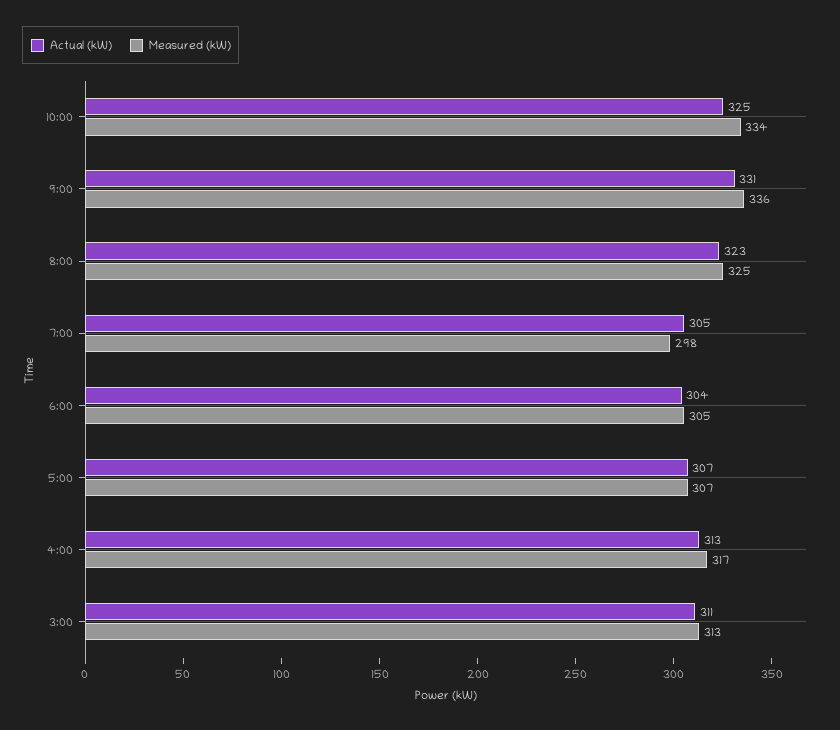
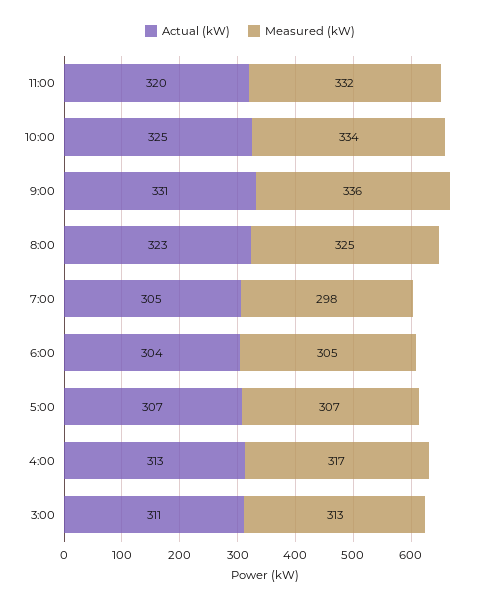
Actual (kW), 11:00: none -> 320
Measured (kW), 11:00: none -> 332

